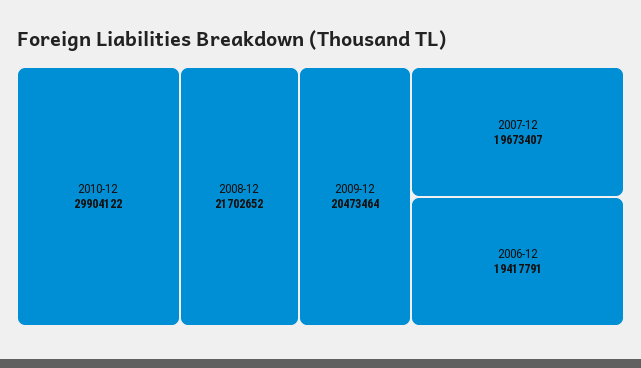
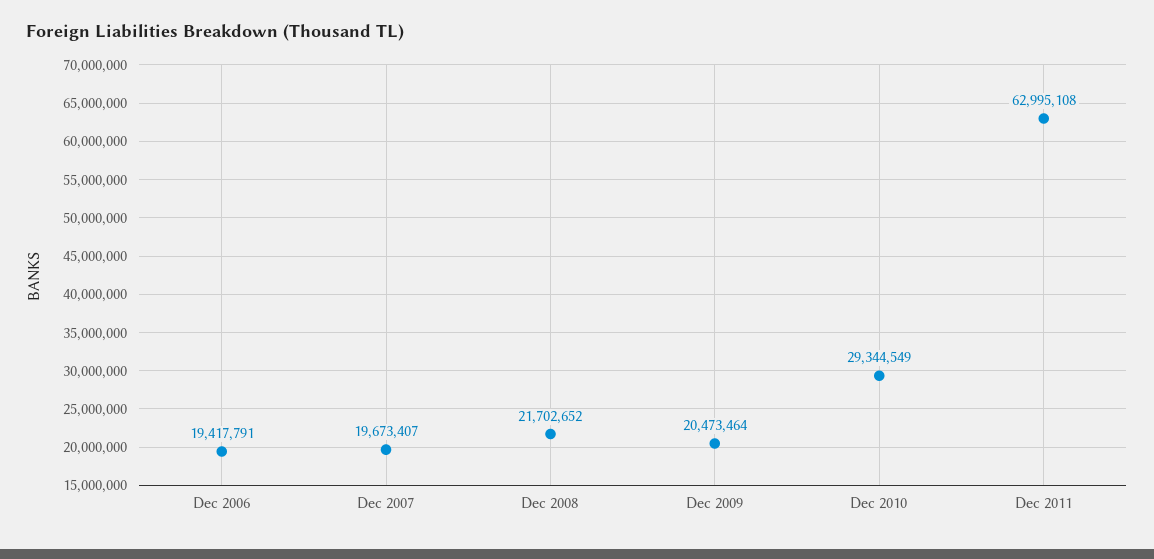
2010-12: 29904122 -> 29344549
Dec 2011: none -> 62995108

